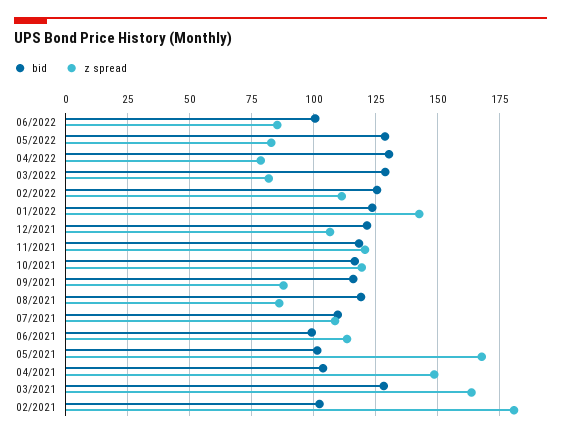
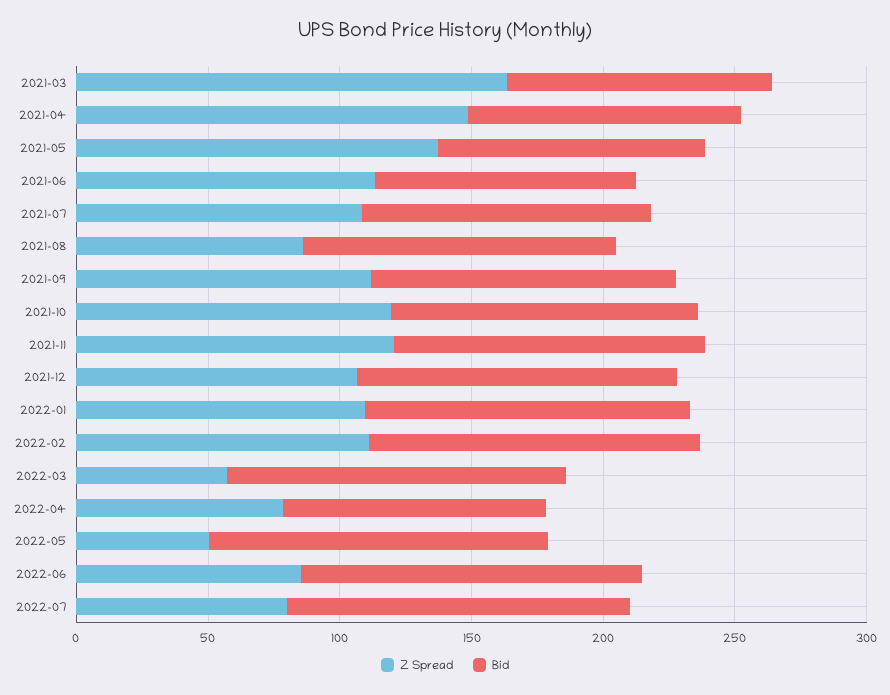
bid, 06/2022: 100 -> 130
z spread, 05/2022: 82.5 -> 50
bid, 04/2022: 130 -> 100
z spread, 03/2022: 82.5 -> 60
z spread, 01/2022: 142.5 -> 110
z spread, 09/2021: 87.5 -> 110
z spread, 05/2021: 167.5 -> 140
bid, 03/2021: 127.5 -> 100
bid, 02/2021: 102.5 -> none
z spread, 02/2021: 180 -> none
z spread, 2022-07: none -> 80
bid, 2022-07: none -> 130

